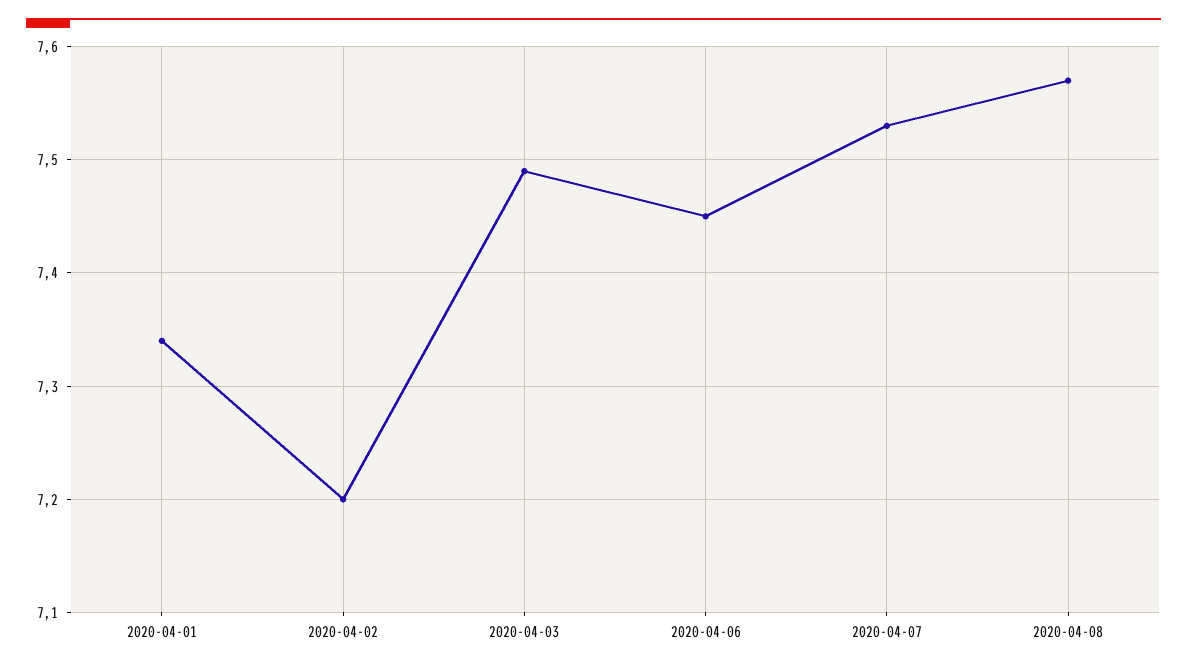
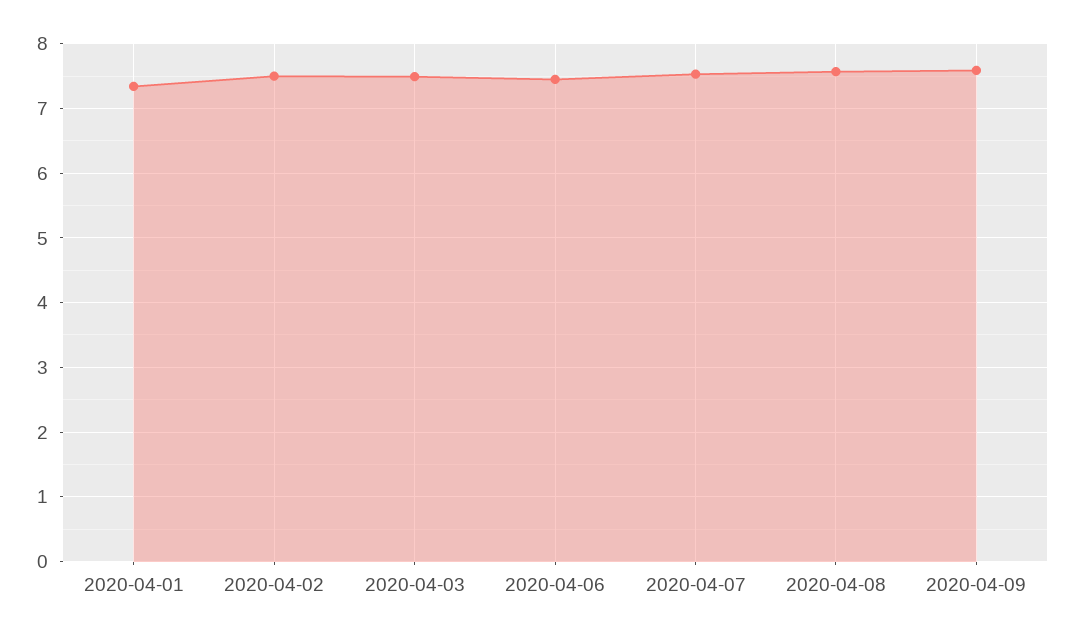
2020-04-02: 7.2 -> 7.5
2020-04-09: none -> 7.6

